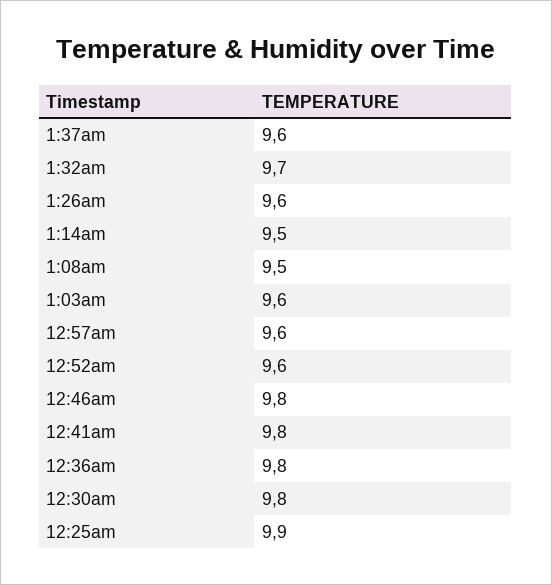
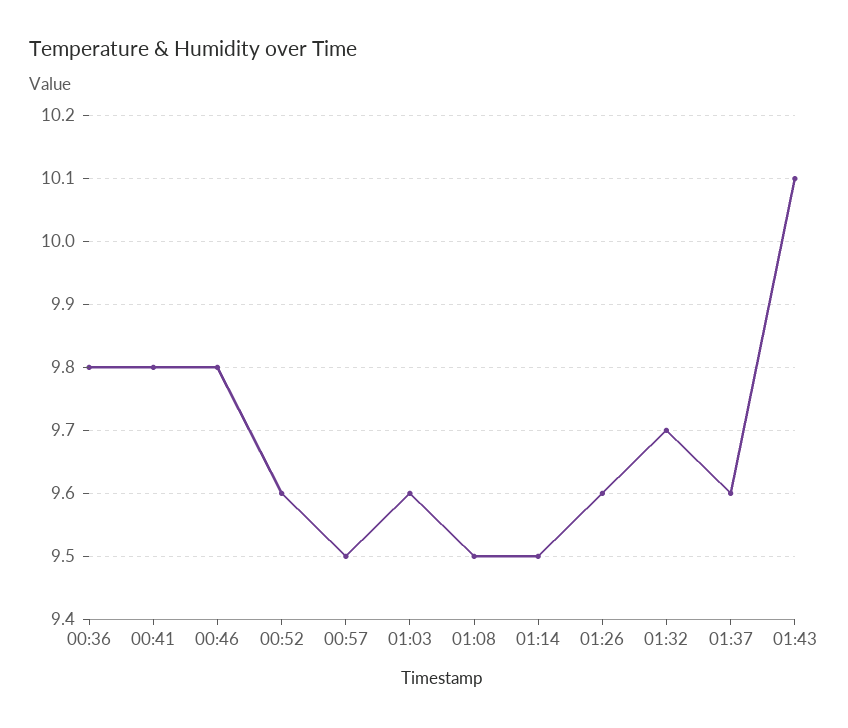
12:57am: 9.6 -> 9.5
12:30am: 9.8 -> none
12:25am: 9.9 -> none
01:43: none -> 10.1

